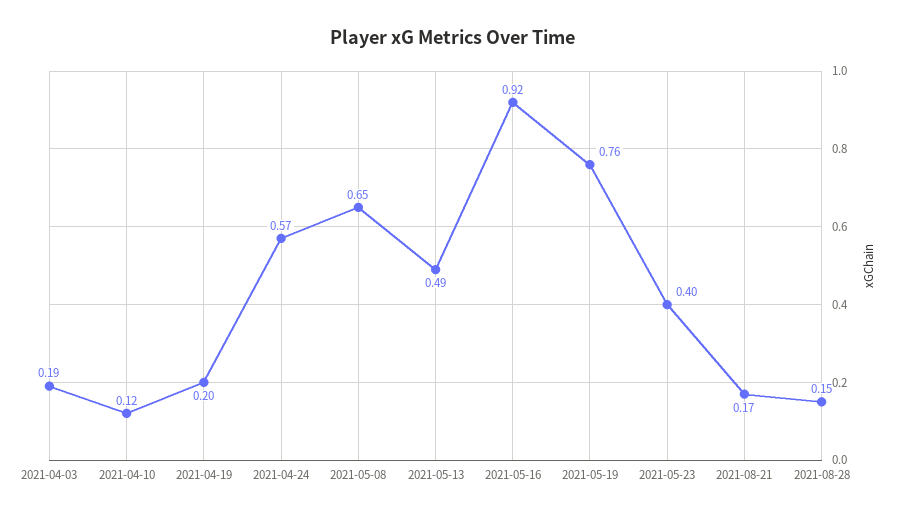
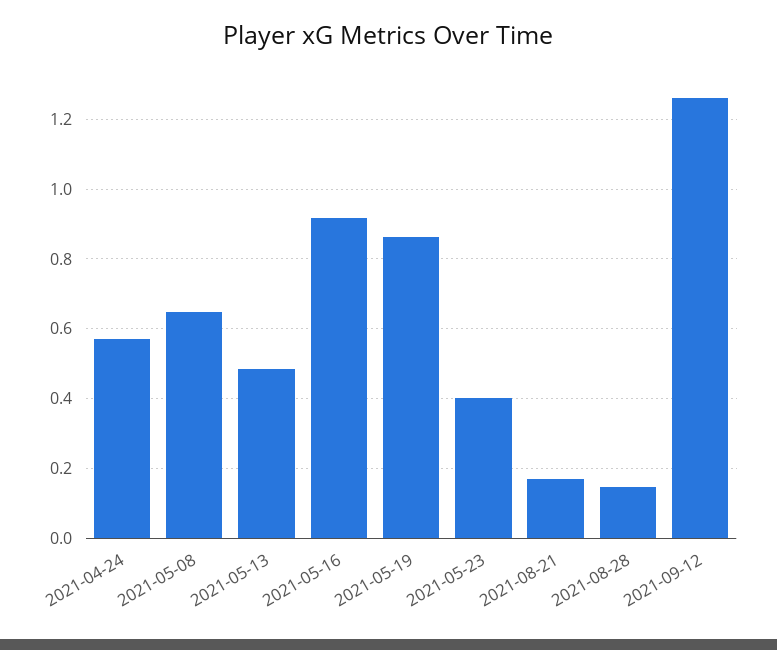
2021-04-03: 0.19 -> none
2021-04-10: 0.12 -> none
2021-04-19: 0.2 -> none
2021-05-19: 0.76 -> 0.86
2021-09-12: none -> 1.26

